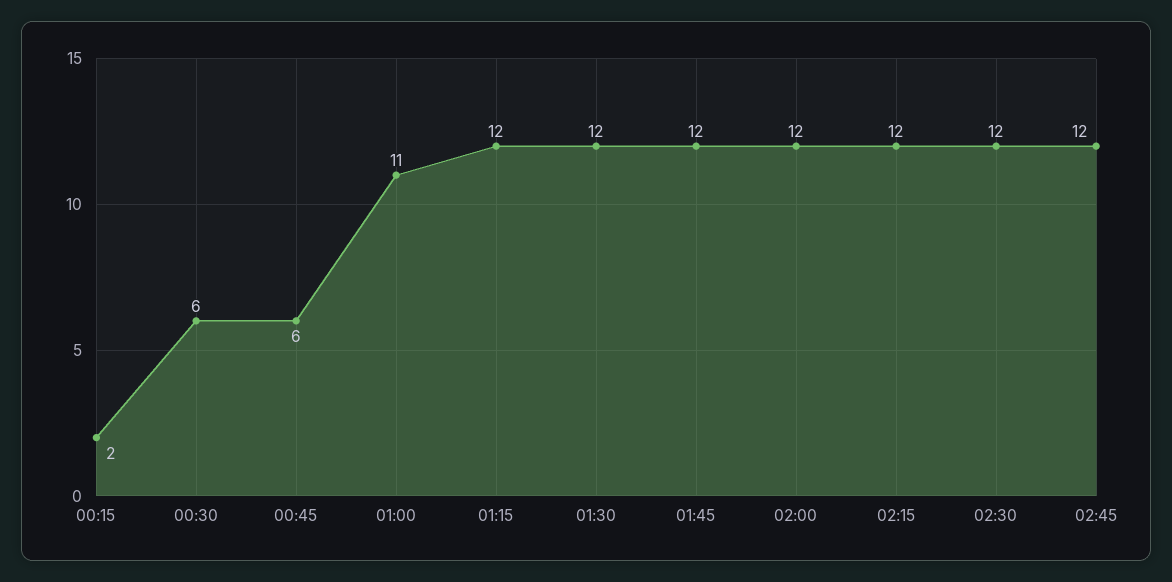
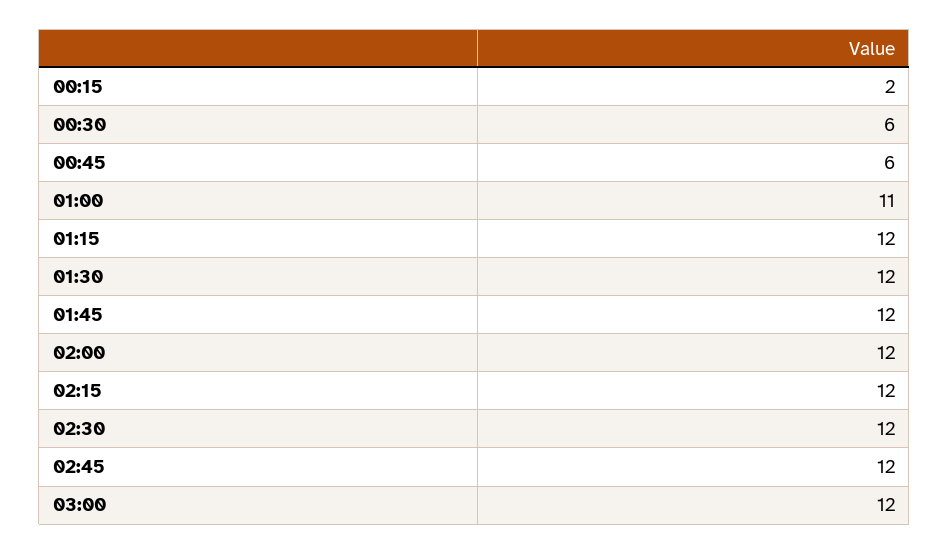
03:00: none -> 12

